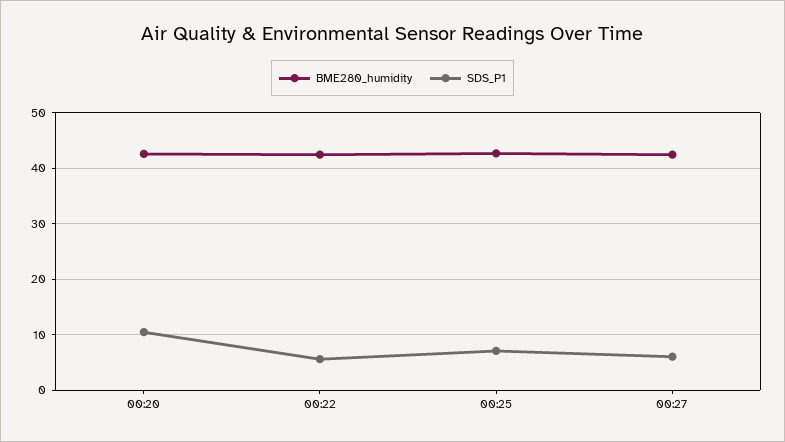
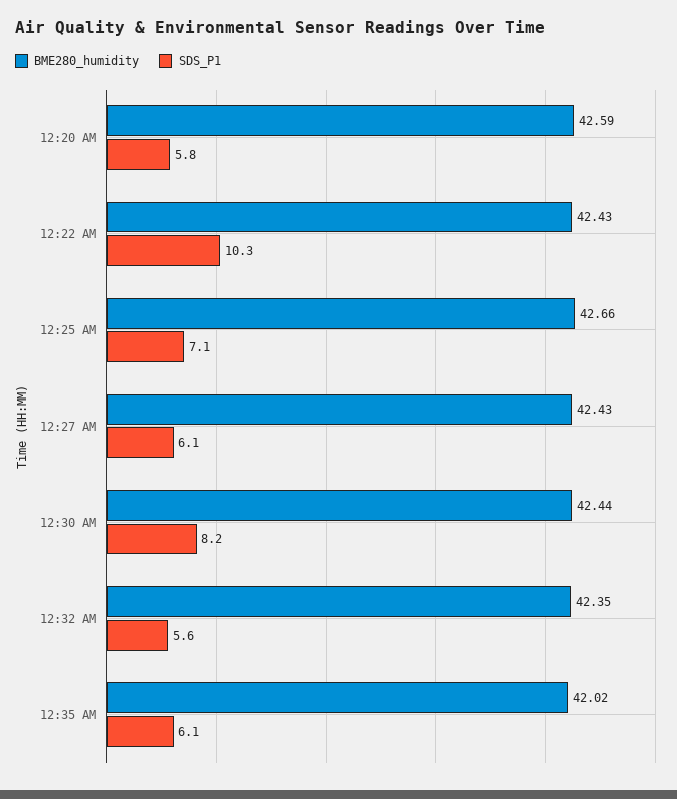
SDS_P1, 00:20: 10 -> 5.8
SDS_P1, 00:22: 6 -> 10.3
BME280_humidity, 12:30 AM: none -> 42.44
SDS_P1, 12:30 AM: none -> 8.2
BME280_humidity, 12:32 AM: none -> 42.35
SDS_P1, 12:32 AM: none -> 5.6
BME280_humidity, 12:35 AM: none -> 42.02
SDS_P1, 12:35 AM: none -> 6.1

